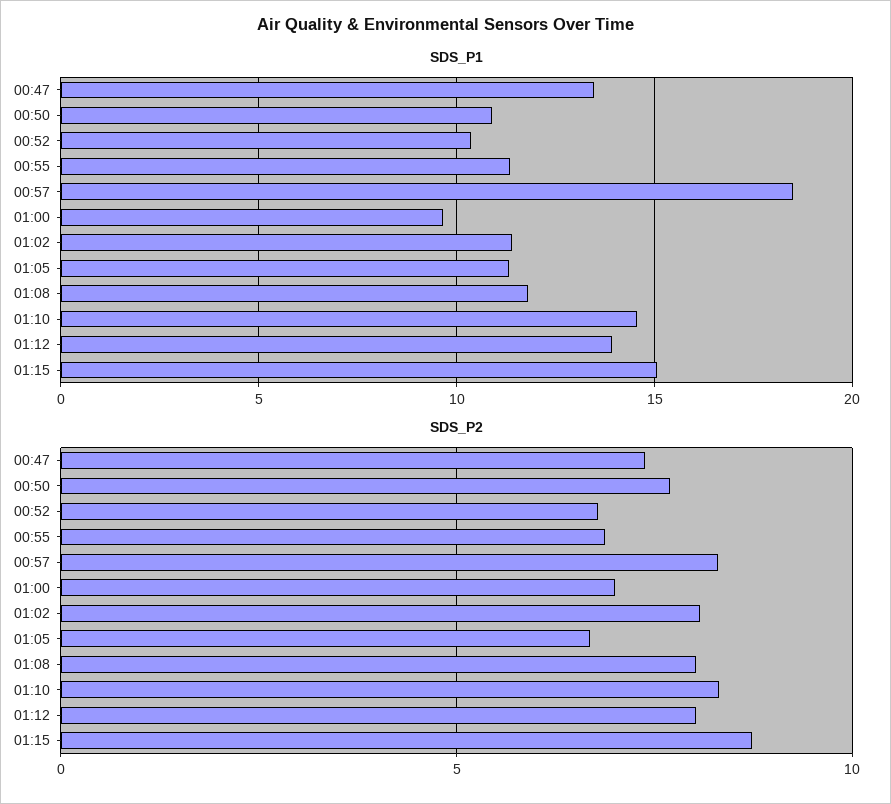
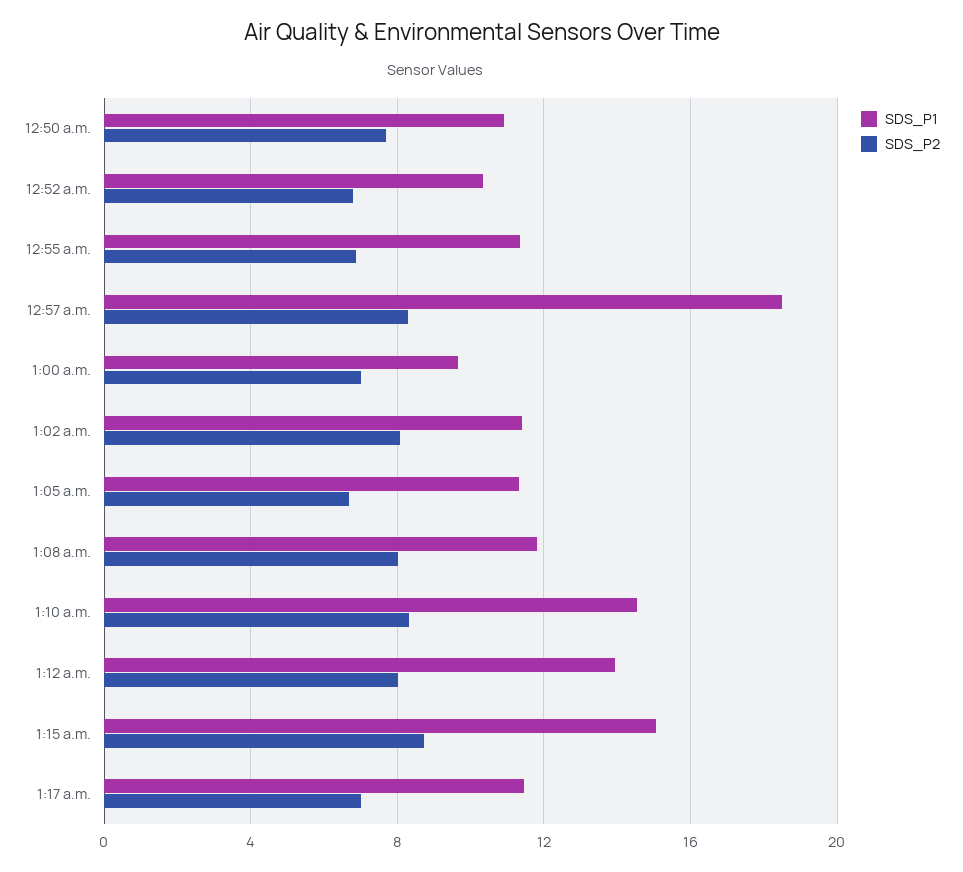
SDS_P1, 00:47: 13.5 -> none
SDS_P2, 00:47: 7.5 -> none
SDS_P1, 1:17 a.m.: none -> 11.5
SDS_P2, 1:17 a.m.: none -> 7

